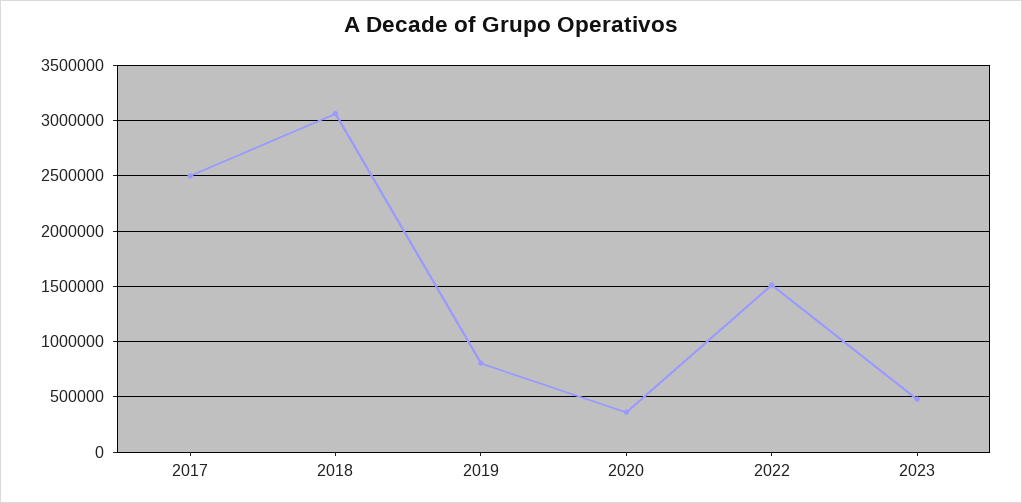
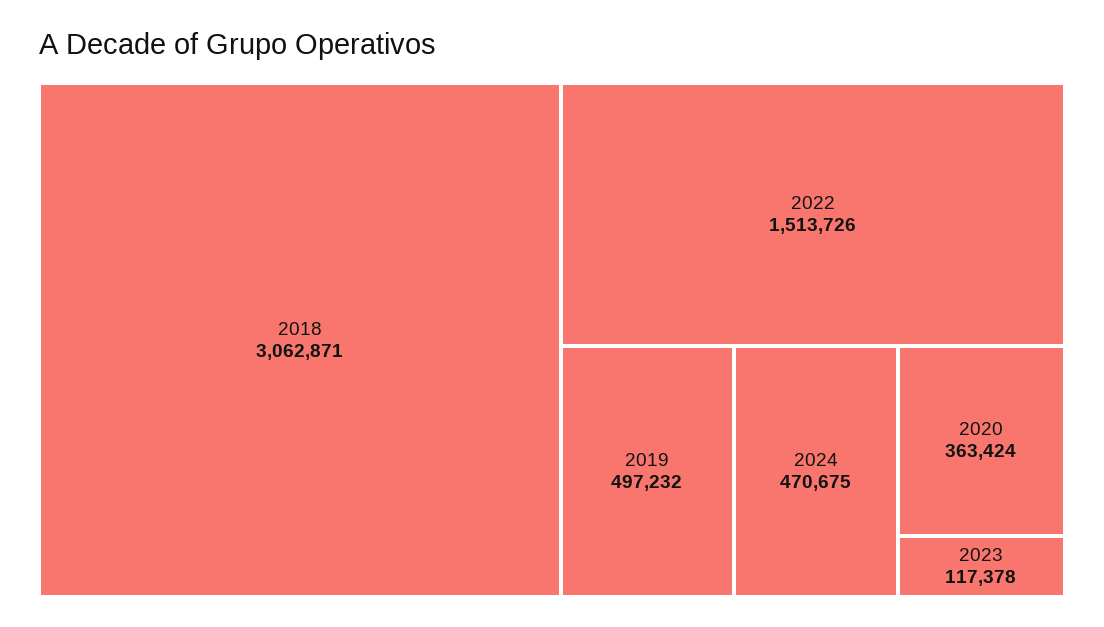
2017: 2500000 -> none
2019: 800000 -> 497232
2023: 500000 -> 117378
2024: none -> 470675

